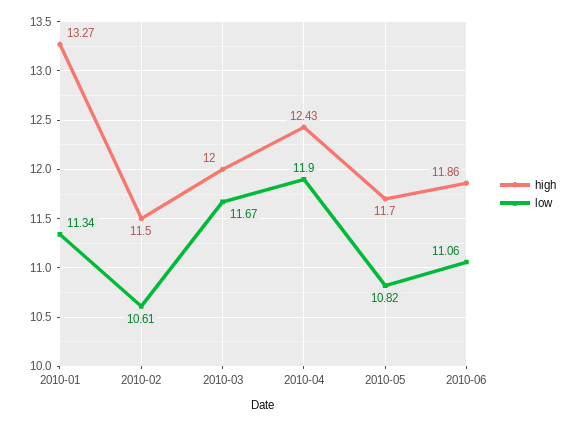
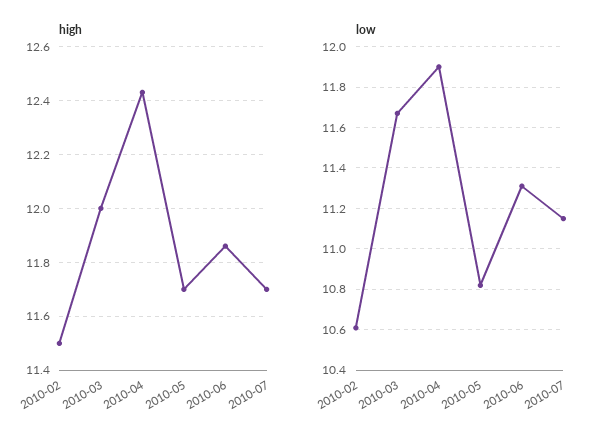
high, 2010-01: 13.27 -> none
low, 2010-01: 11.34 -> none
low, 2010-06: 11.06 -> 11.3
high, 2010-07: none -> 11.7
low, 2010-07: none -> 11.15

